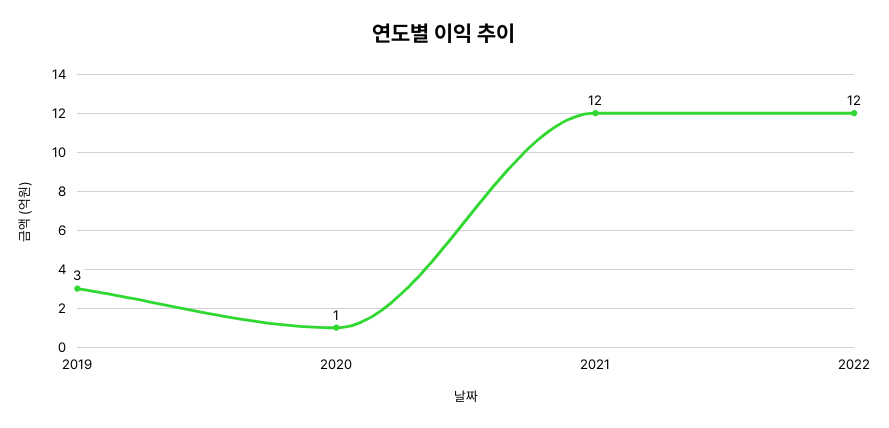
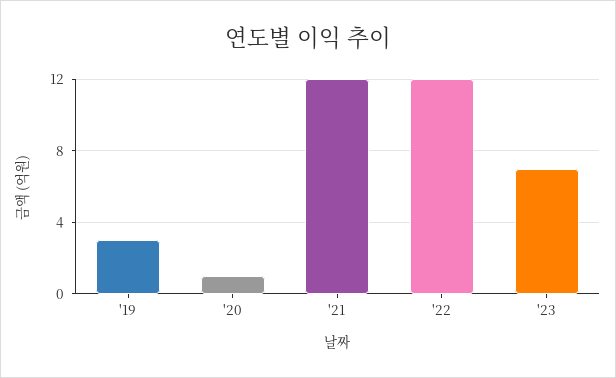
'23: none -> 7

